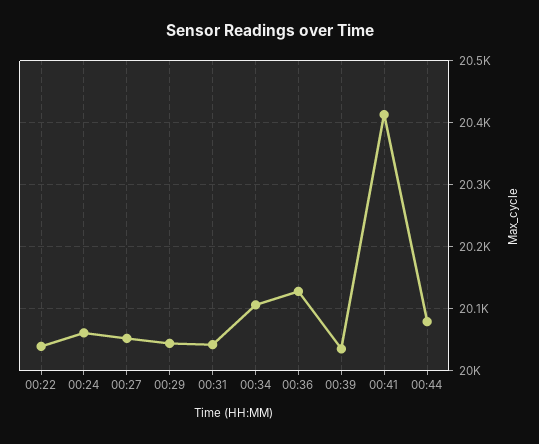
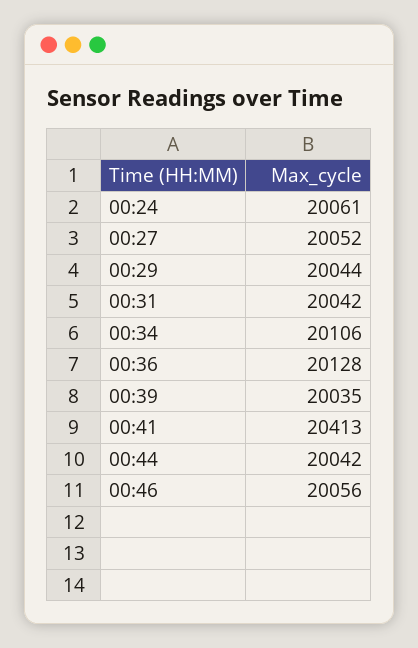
00:22: 20040 -> none
00:44: 20080 -> 20042
00:46: none -> 20056

